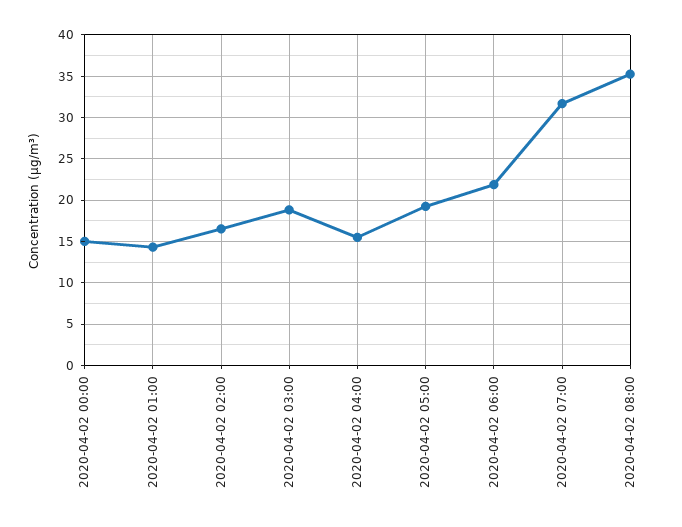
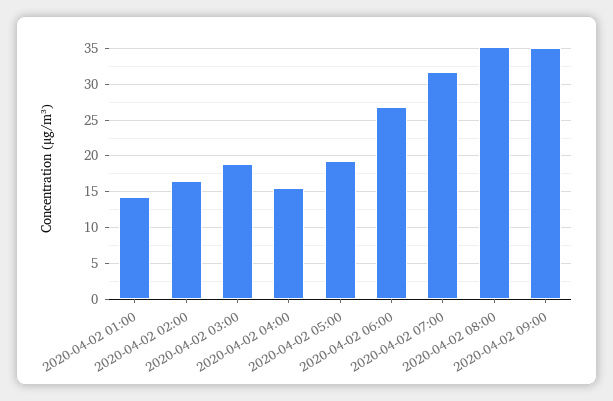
2020-04-02 00:00: 15 -> none
2020-04-02 06:00: 22 -> 27
2020-04-02 09:00: none -> 35

